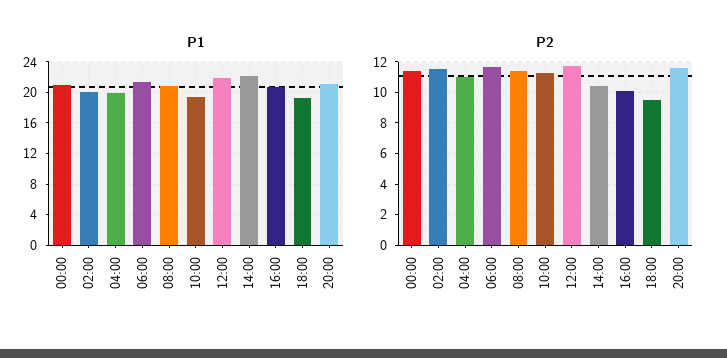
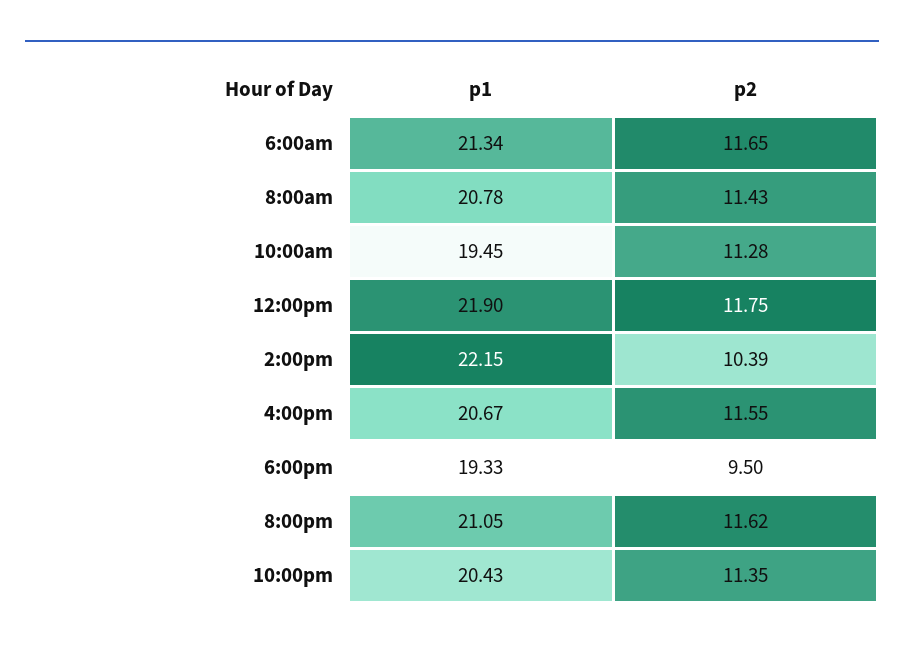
P1, 00:00: 21 -> none
P1, 02:00: 20 -> none
P1, 04:00: 20 -> none
P2, 00:00: 11.5 -> none
P2, 02:00: 11.5 -> none
P2, 04:00: 11 -> none
P2, 16:00: 10 -> 11.55
P1, 10:00pm: none -> 20.43
P2, 10:00pm: none -> 11.35

